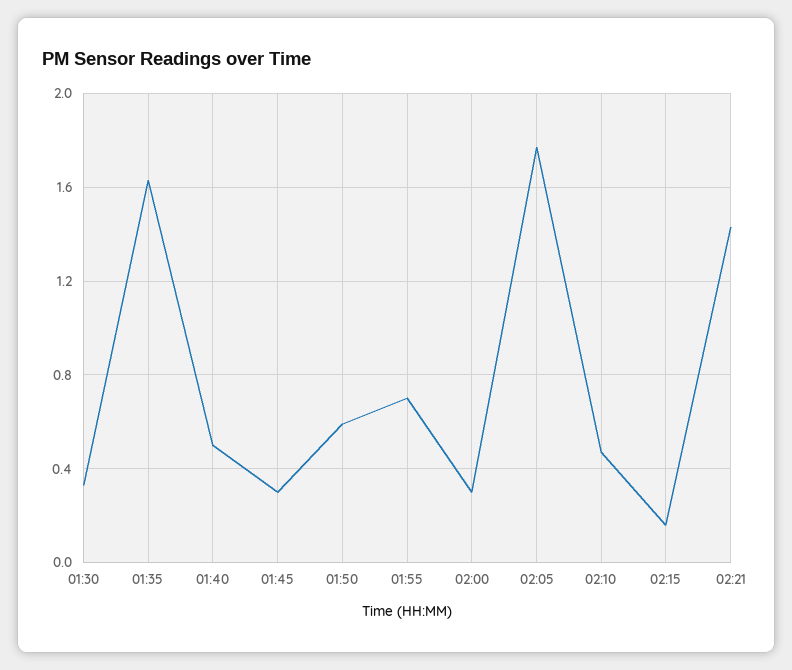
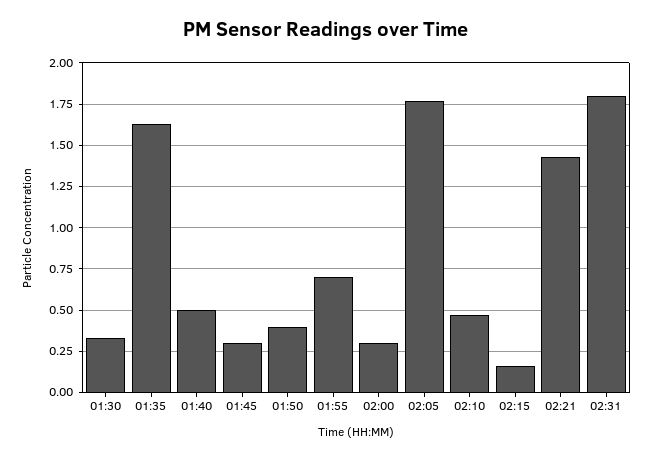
01:50: 0.6 -> 0.4
02:31: none -> 1.8

